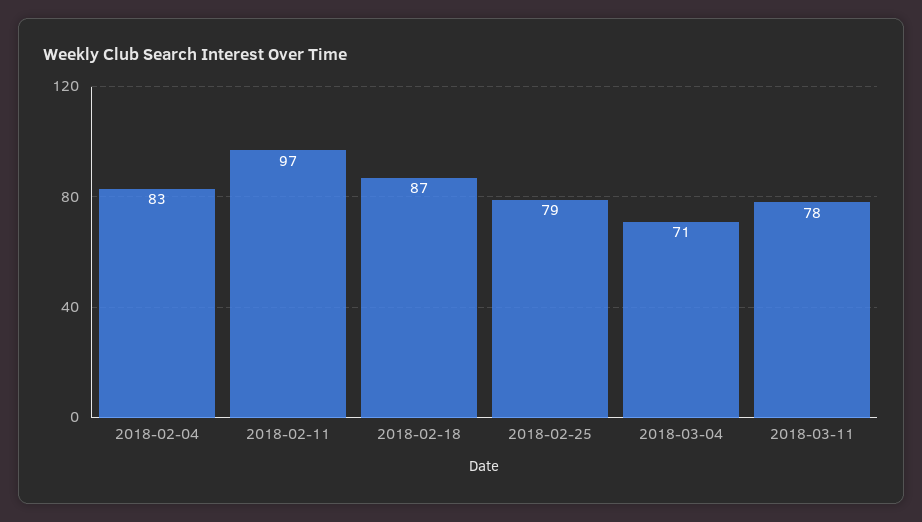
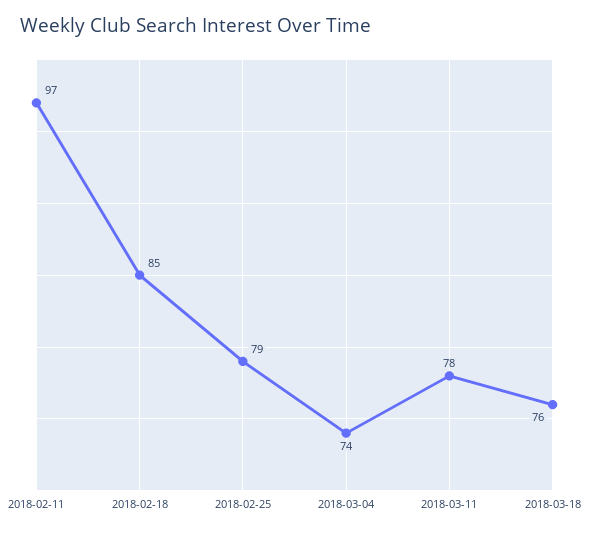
2018-02-04: 83 -> none
2018-02-18: 87 -> 85
2018-03-04: 71 -> 74
2018-03-18: none -> 76

